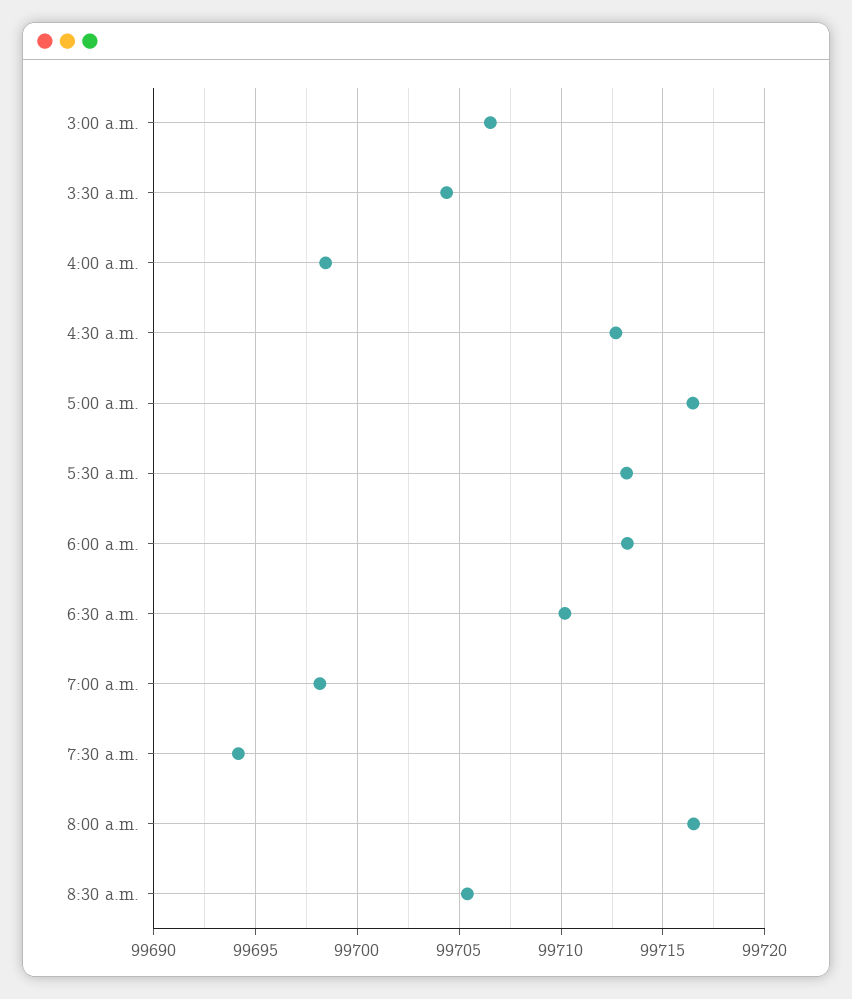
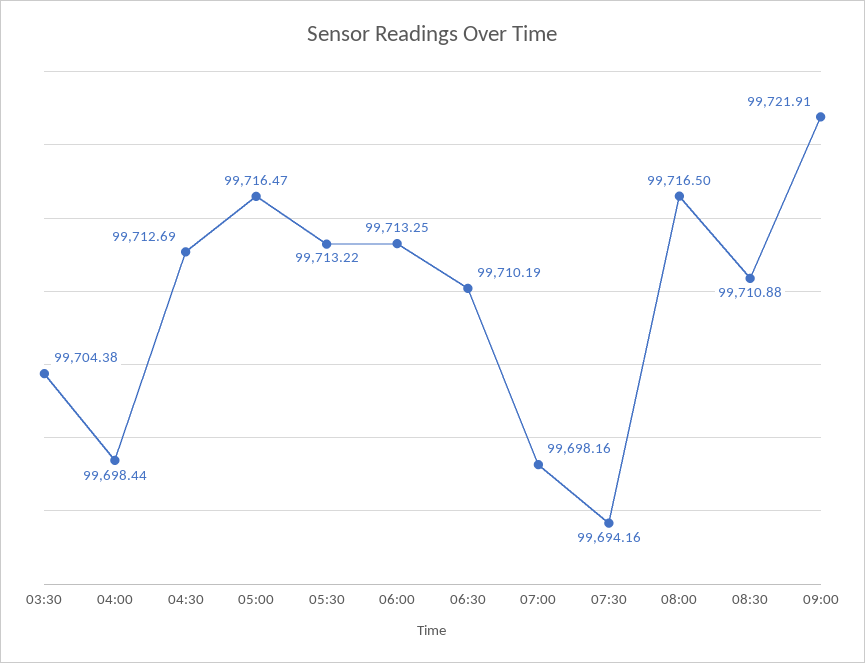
3:00 a.m.: 99706.5 -> none
8:30 a.m.: 99705.5 -> 99710.88
09:00: none -> 99721.91

